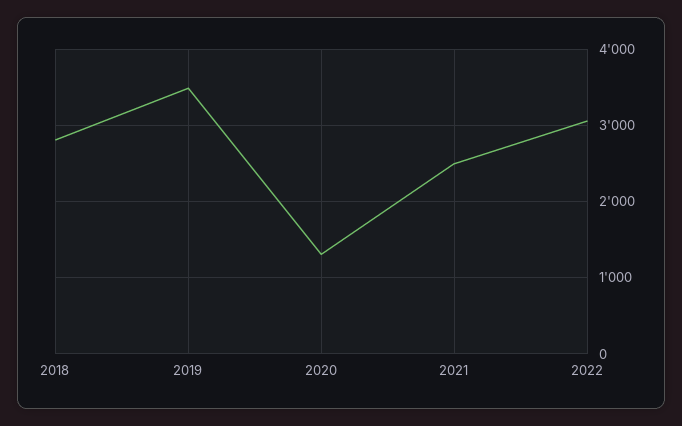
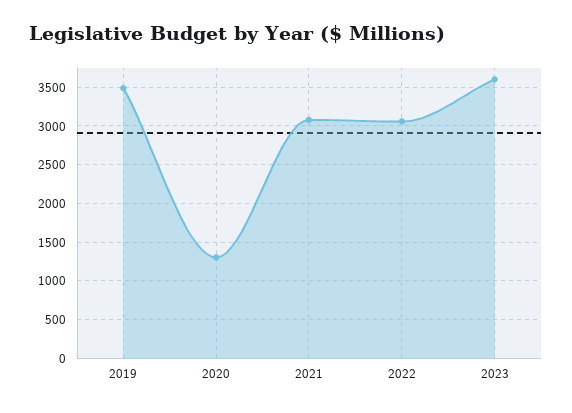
2018: 2800 -> none
2021: 2500 -> 3100
2023: none -> 3600

